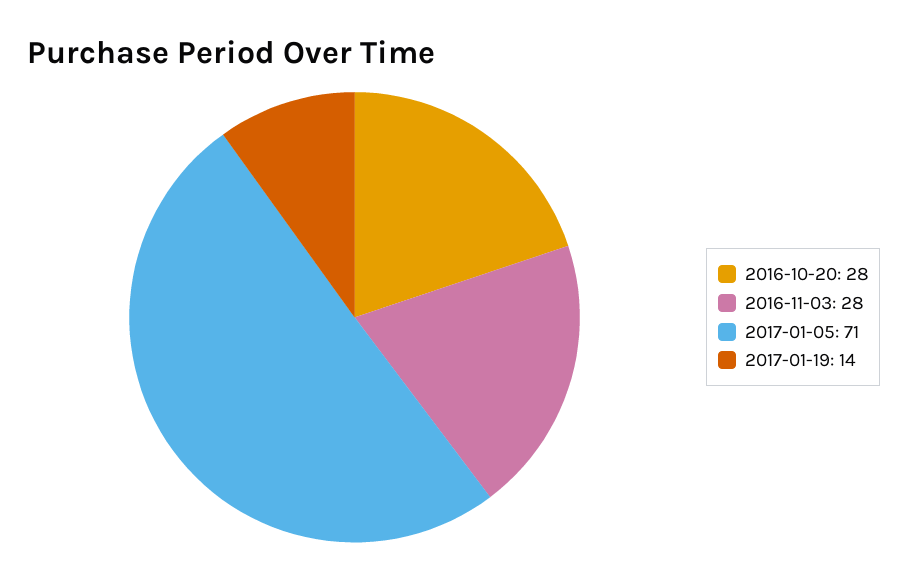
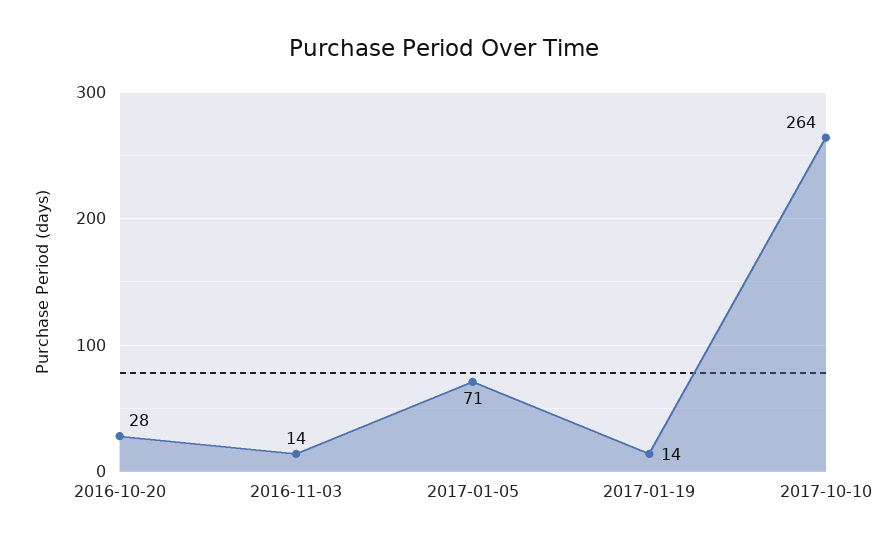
2016-11-03: 28 -> 14
2017-10-10: none -> 264

